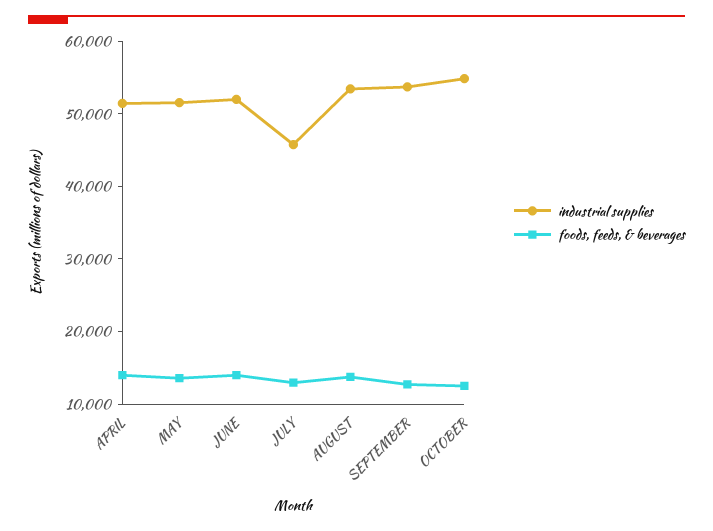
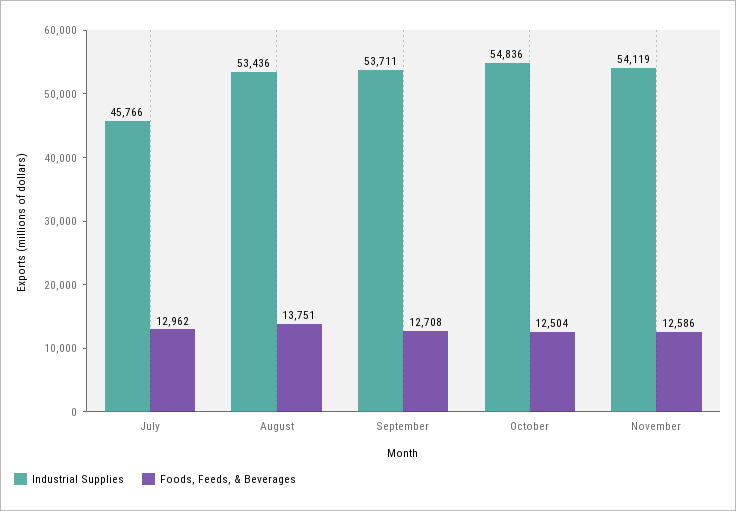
industrial supplies, APRIL: 52000 -> none
foods, feeds, & beverages, APRIL: 14000 -> none
industrial supplies, MAY: 52000 -> none
foods, feeds, & beverages, MAY: 14000 -> none
industrial supplies, JUNE: 52000 -> none
foods, feeds, & beverages, JUNE: 14000 -> none
industrial supplies, November: none -> 54119
foods, feeds, & beverages, November: none -> 12586

